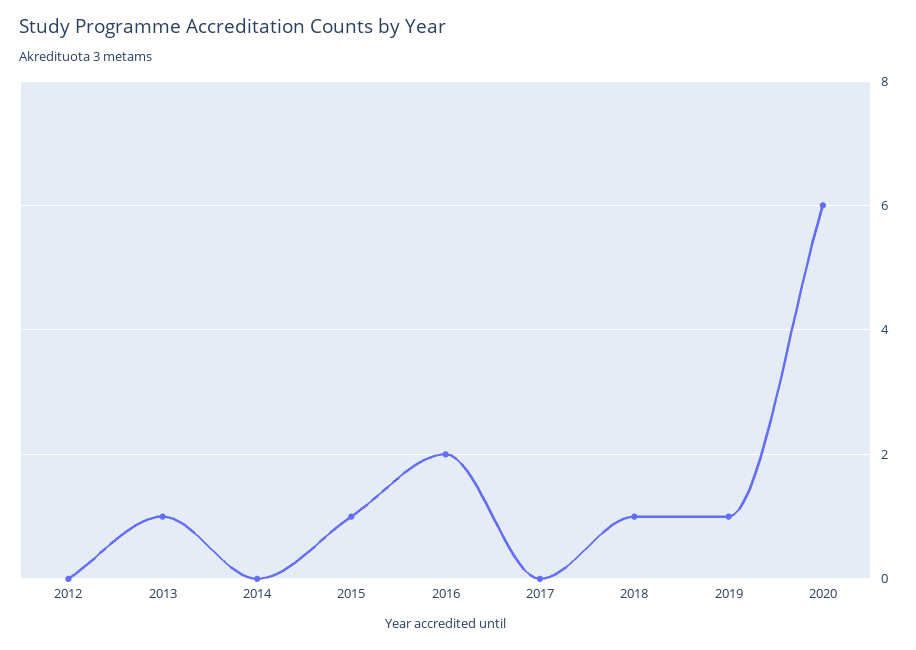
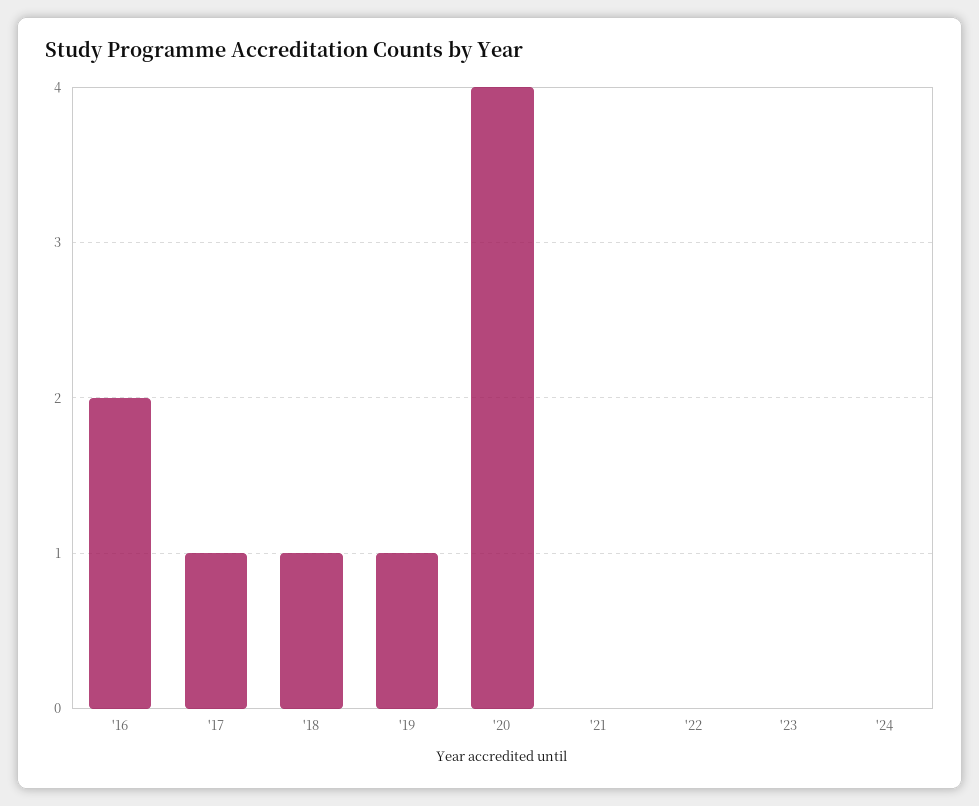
2012: 0 -> none
2013: 1 -> none
2014: 0 -> none
2015: 1 -> none
2017: 0 -> 1
2020: 6 -> 4
'21: none -> 0
'22: none -> 0
'23: none -> 0
'24: none -> 0

